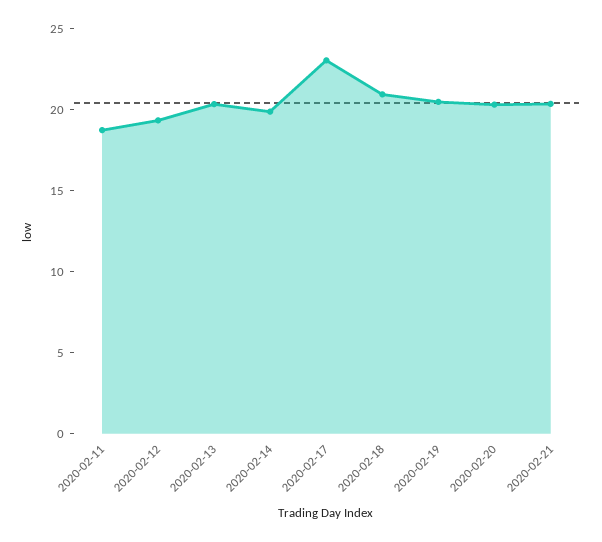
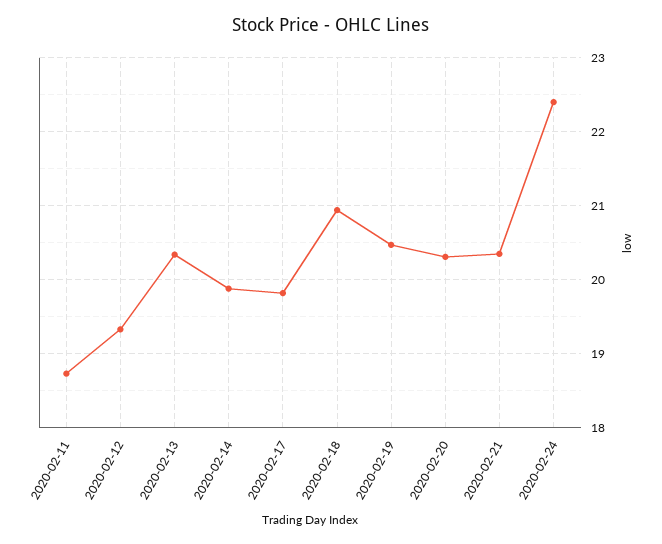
2020-02-17: 23 -> 19.8
2020-02-24: none -> 22.4

